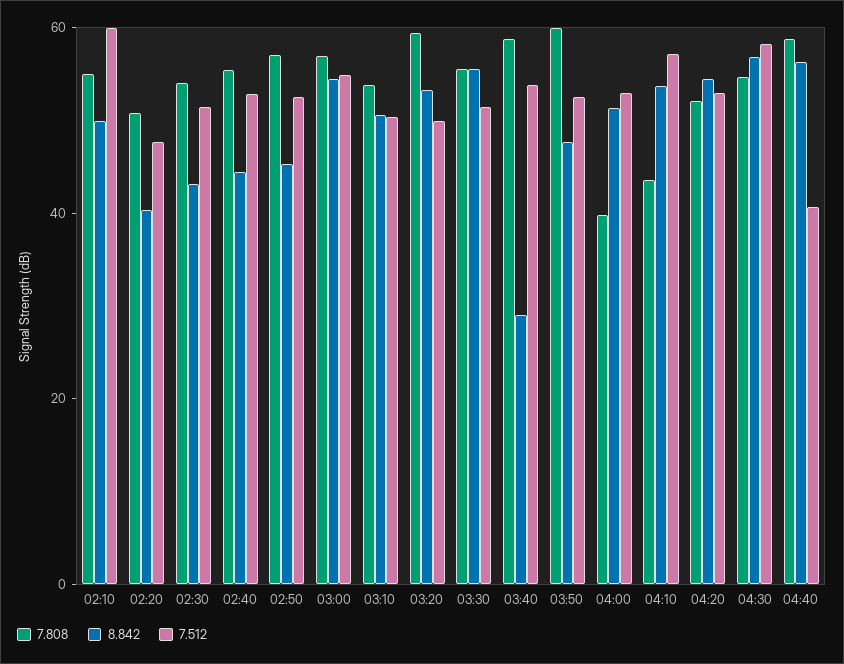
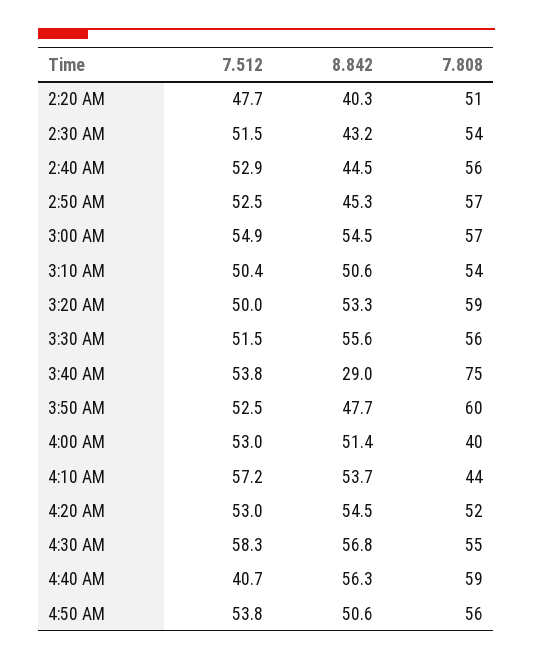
7.808, 02:10: 55 -> none
8.842, 02:10: 50 -> none
7.512, 02:10: 60 -> none
7.808, 03:40: 60 -> 75
7.512, 4:50 AM: none -> 53.8
8.842, 4:50 AM: none -> 50.6
7.808, 4:50 AM: none -> 56

